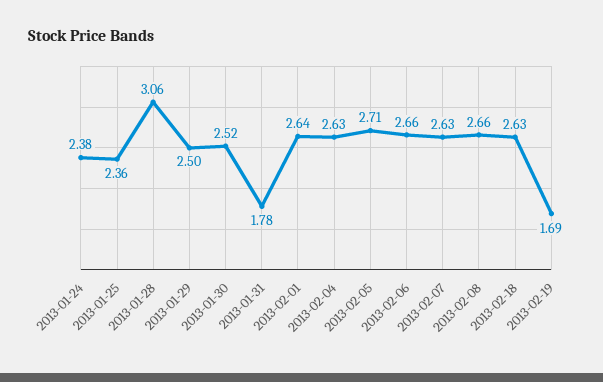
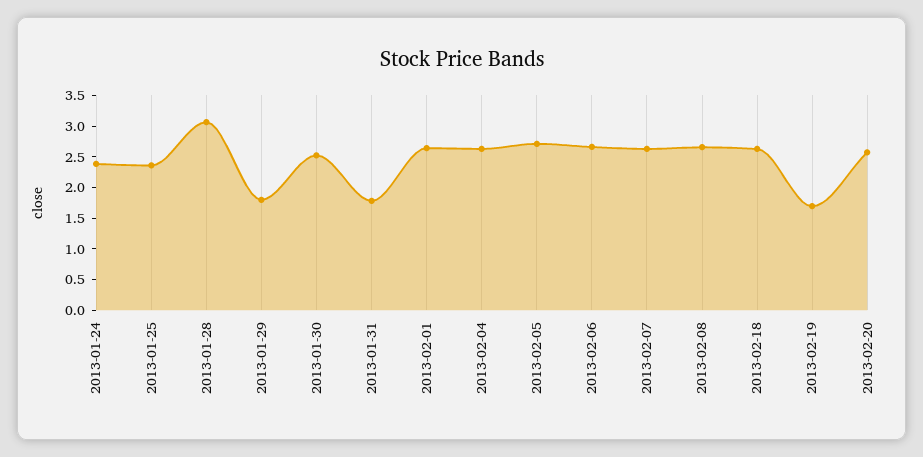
2013-01-29: 2.5 -> 1.75
2013-02-20: none -> 2.5

